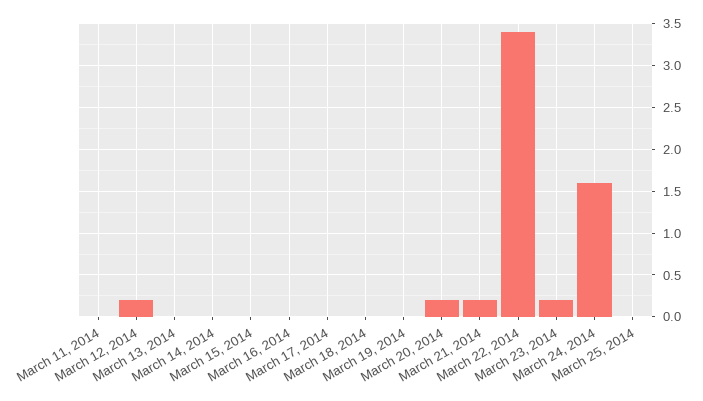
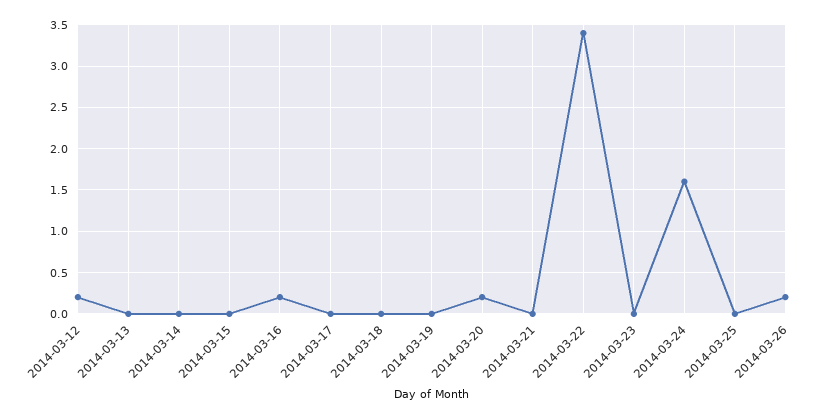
March 11, 2014: 0 -> none
March 16, 2014: 0 -> 0.2
March 21, 2014: 0.2 -> 0
March 23, 2014: 0.2 -> 0
2014-03-26: none -> 0.2

